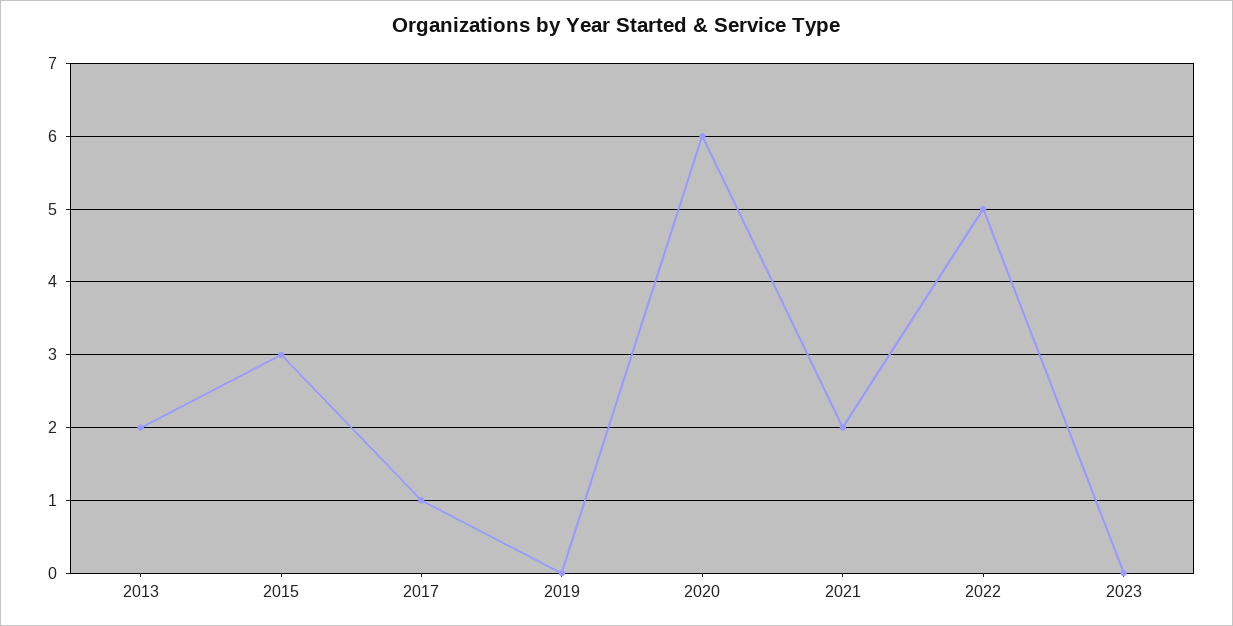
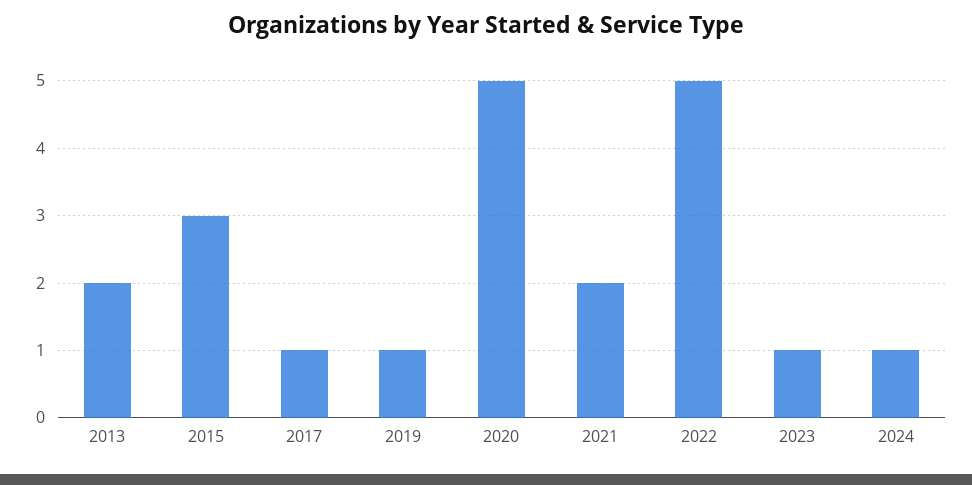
2019: 0 -> 1
2020: 6 -> 5
2023: 0 -> 1
2024: none -> 1

